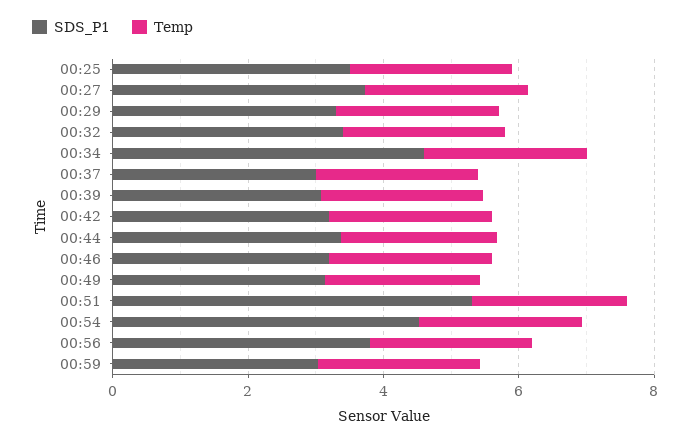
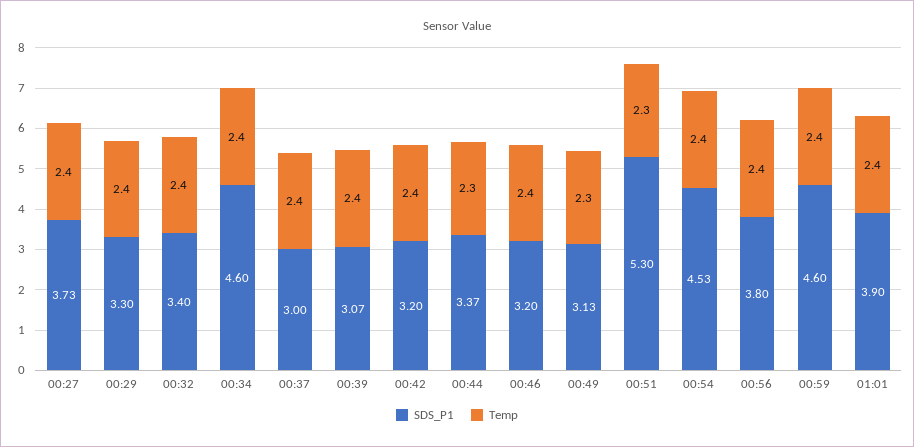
SDS_P1, 00:25: 3.5 -> none
Temp, 00:25: 2.5 -> none
SDS_P1, 00:59: 3 -> 4.6
SDS_P1, 01:01: none -> 3.9
Temp, 01:01: none -> 2.4

